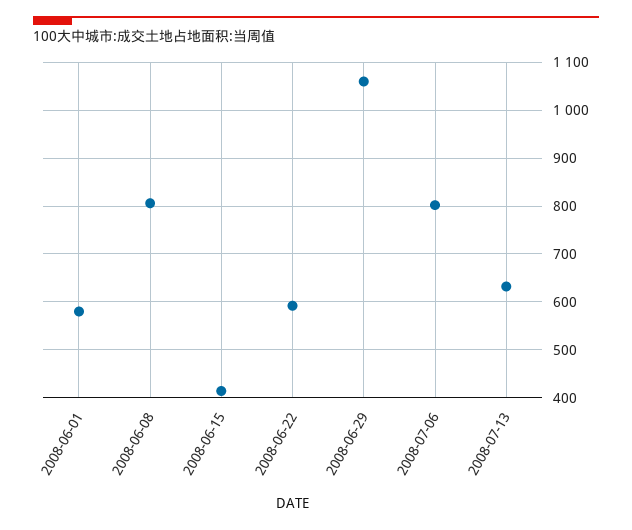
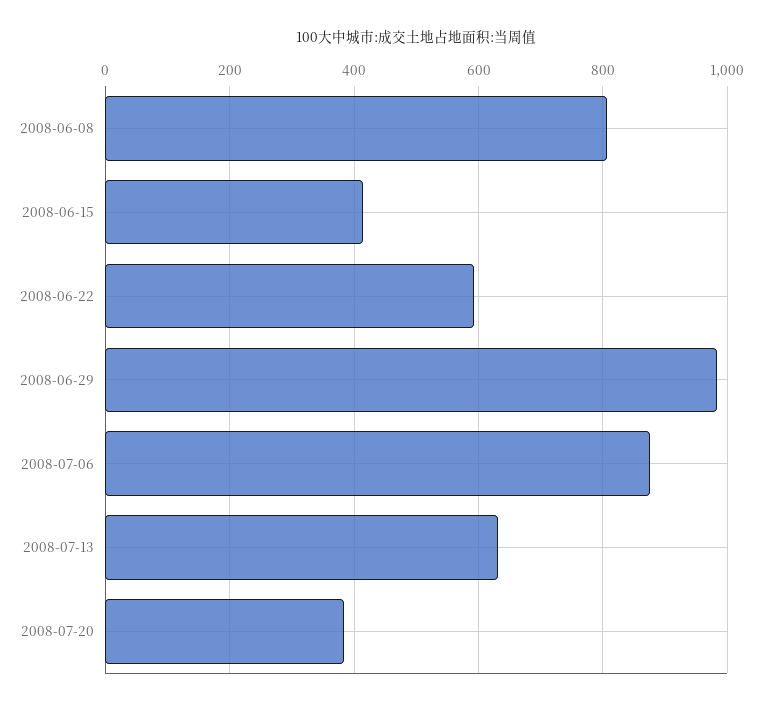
2008-06-01: 580 -> none
2008-06-29: 1060 -> 980
2008-07-06: 800 -> 880
2008-07-20: none -> 380

